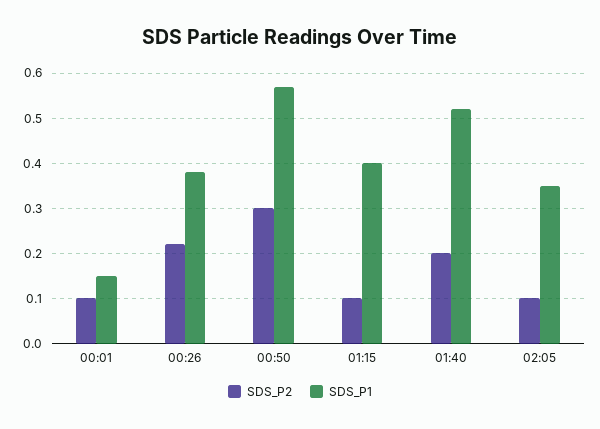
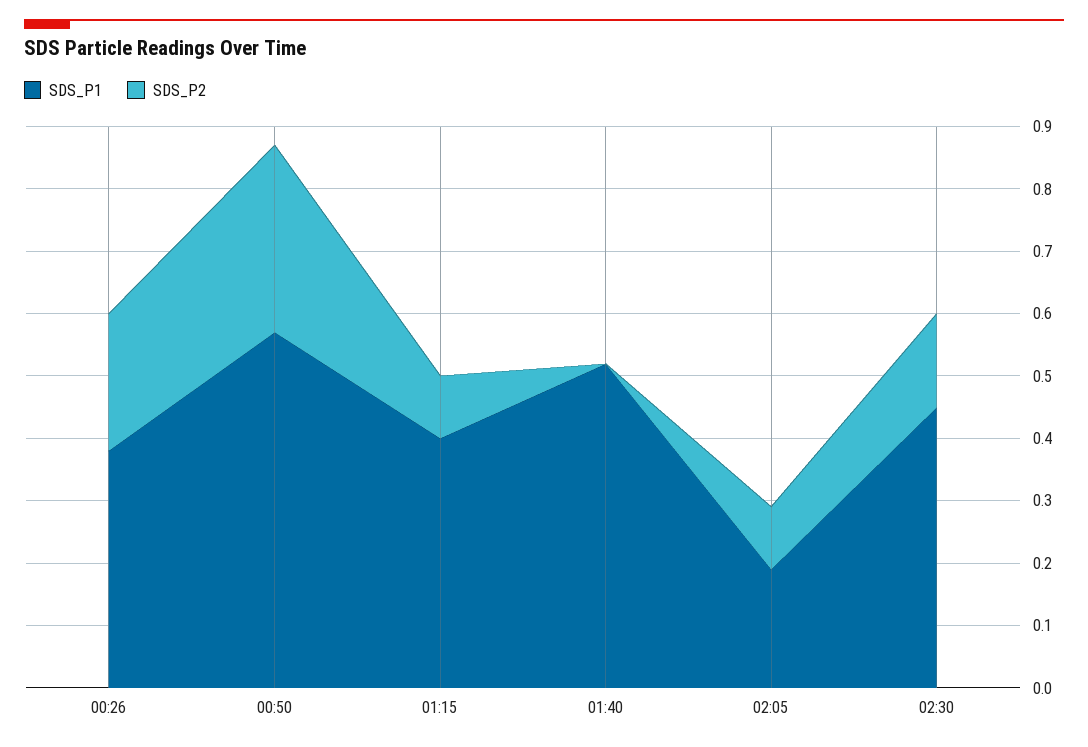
SDS_P2, 00:01: 0.1 -> none
SDS_P1, 00:01: 0.15 -> none
SDS_P2, 01:40: 0.2 -> 0
SDS_P1, 02:05: 0.35 -> 0.2
SDS_P1, 02:30: none -> 0.45
SDS_P2, 02:30: none -> 0.15

